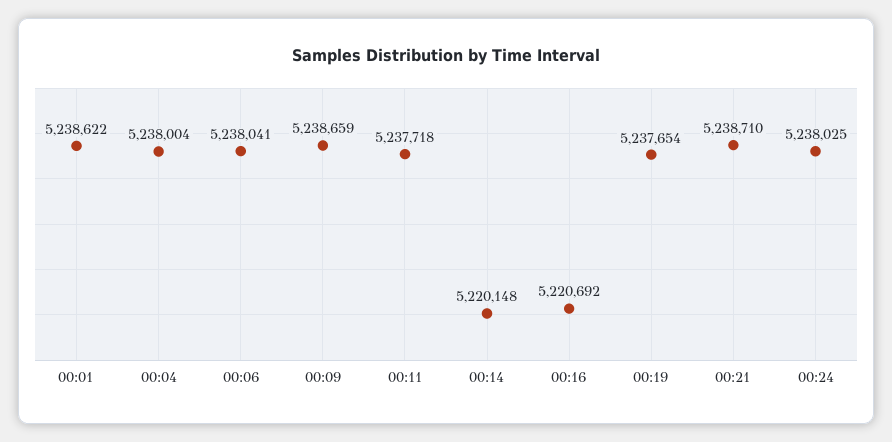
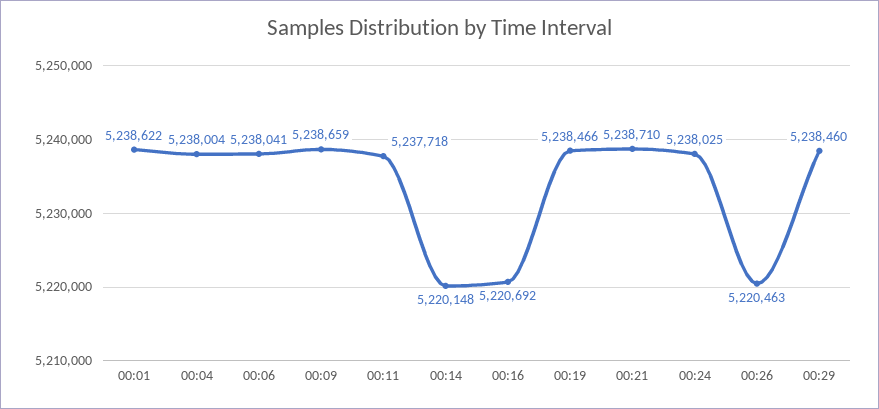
00:19: 5237654 -> 5238466
00:26: none -> 5220463
00:29: none -> 5238460

